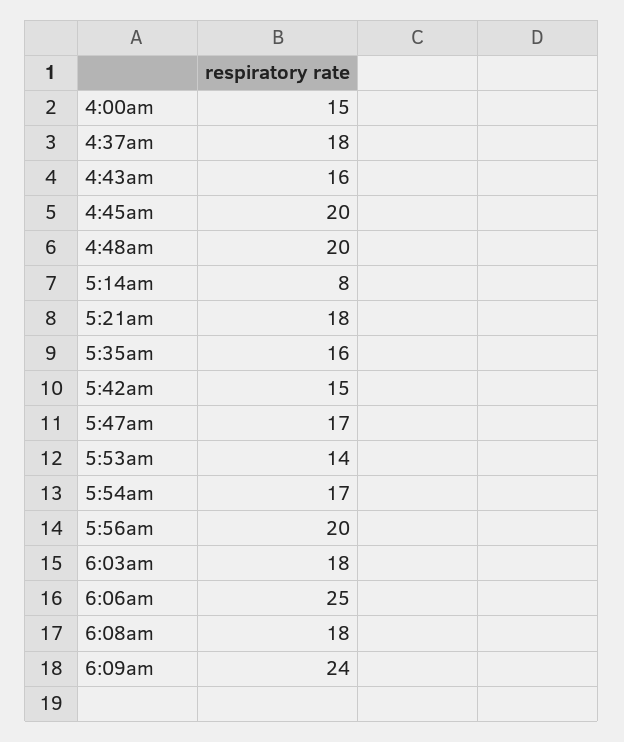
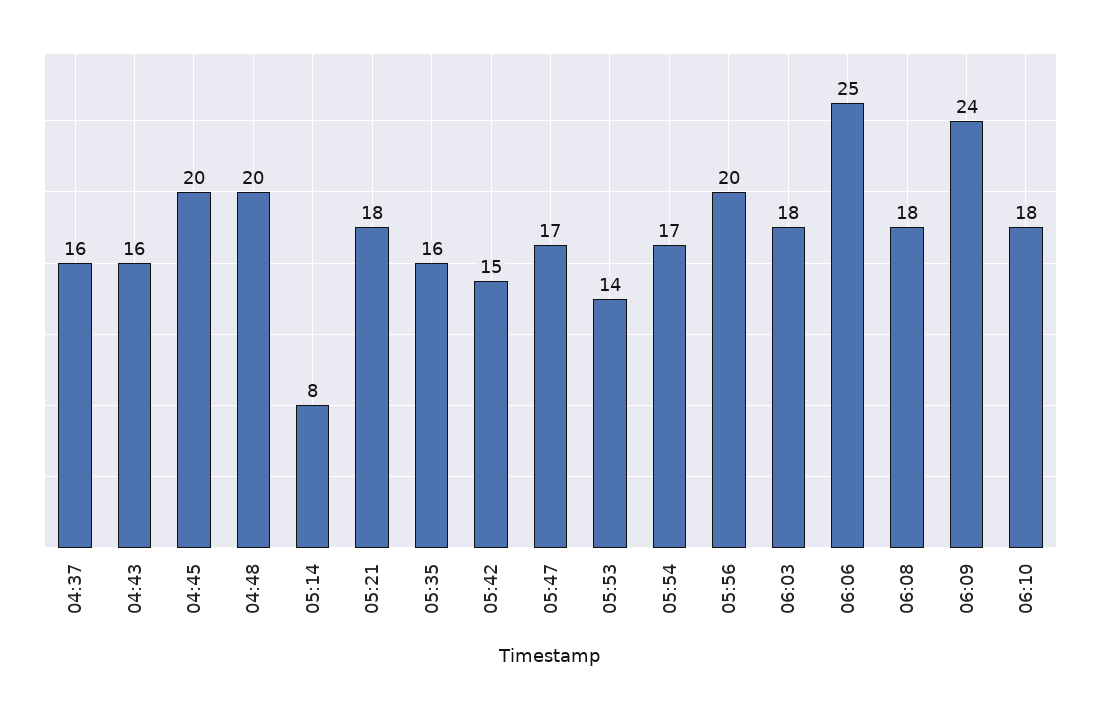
4:00am: 15 -> none
4:37am: 18 -> 16
06:10: none -> 18

